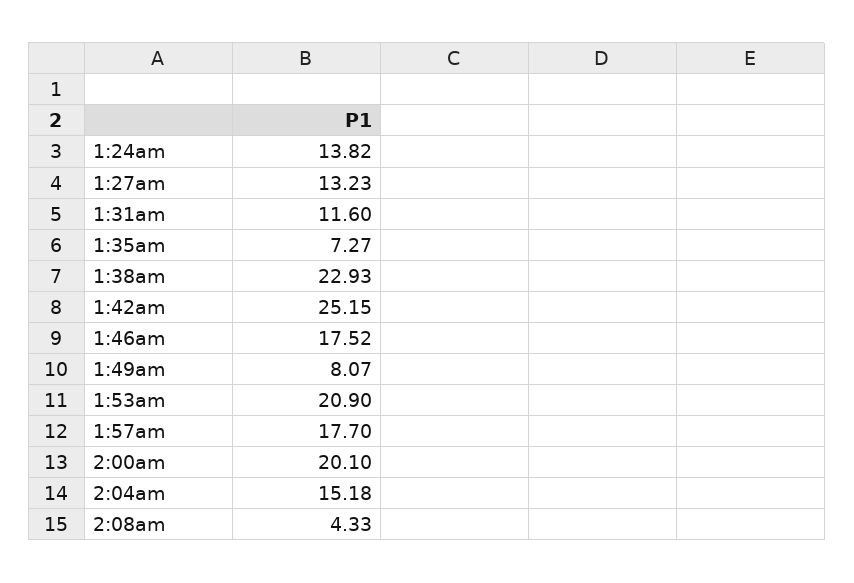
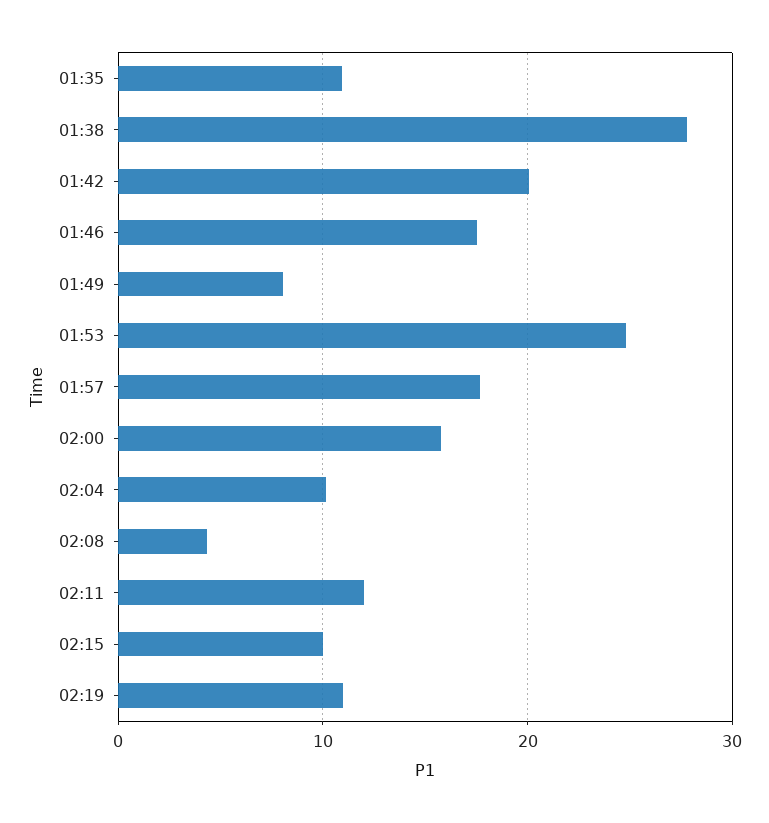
1:24am: 13.82 -> none
1:27am: 13.23 -> none
1:31am: 11.6 -> none
1:35am: 7.27 -> 11
1:38am: 22.93 -> 28
1:42am: 25.15 -> 20
1:53am: 20.9 -> 25
2:00am: 20.1 -> 16
2:04am: 15.18 -> 10
02:11: none -> 12
02:15: none -> 10
02:19: none -> 11

